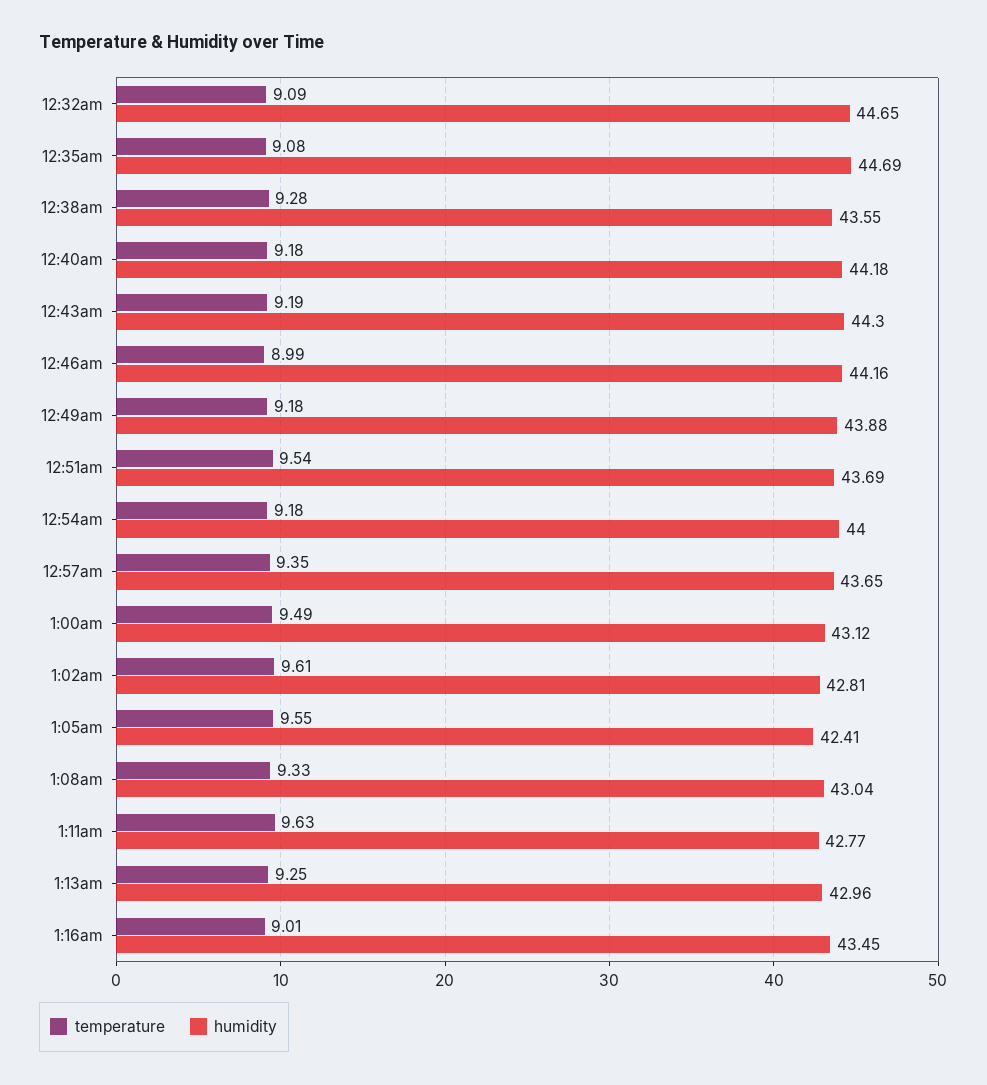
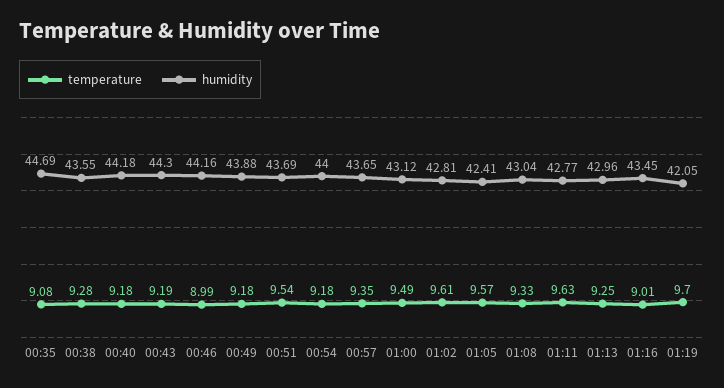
temperature, 12:32am: 9.09 -> none
humidity, 12:32am: 44.65 -> none
temperature, 1:05am: 9.55 -> 9.57
temperature, 01:19: none -> 9.7
humidity, 01:19: none -> 42.05

